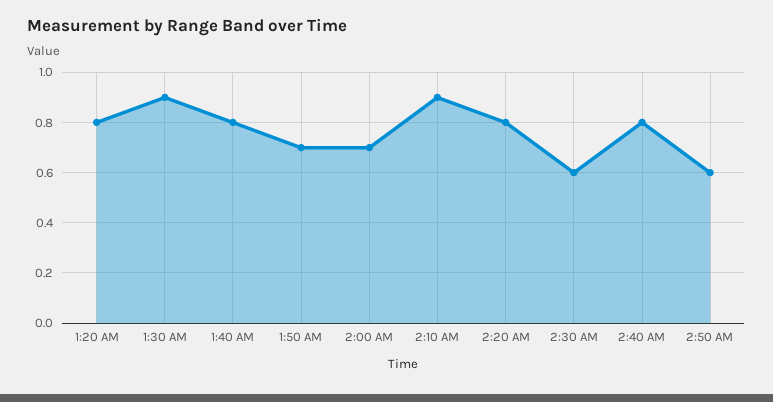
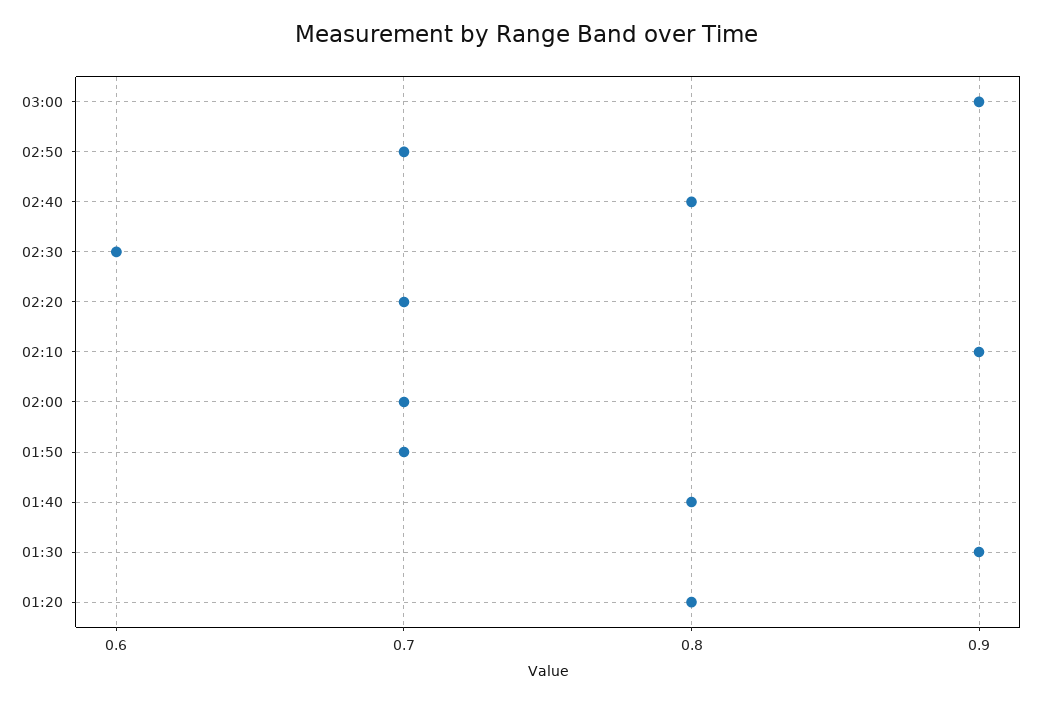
2:20 AM: 0.8 -> 0.7
2:50 AM: 0.6 -> 0.7
03:00: none -> 0.9

